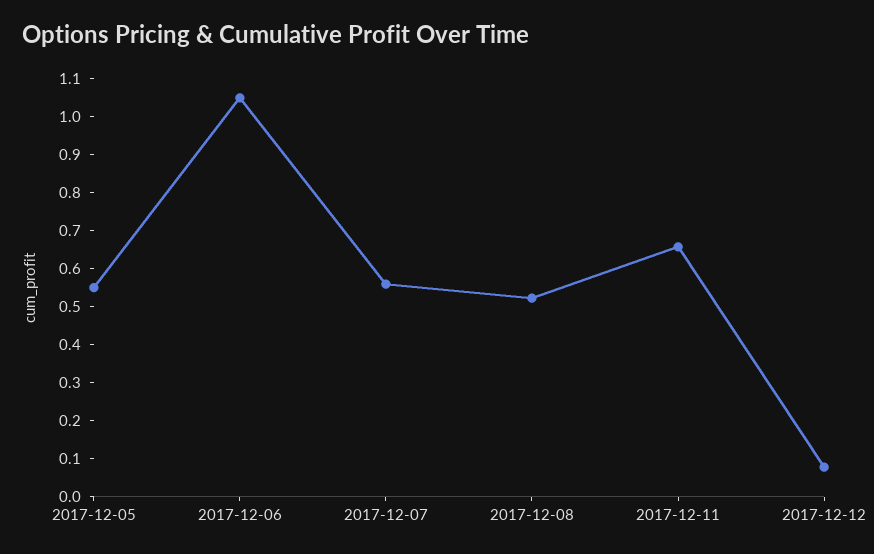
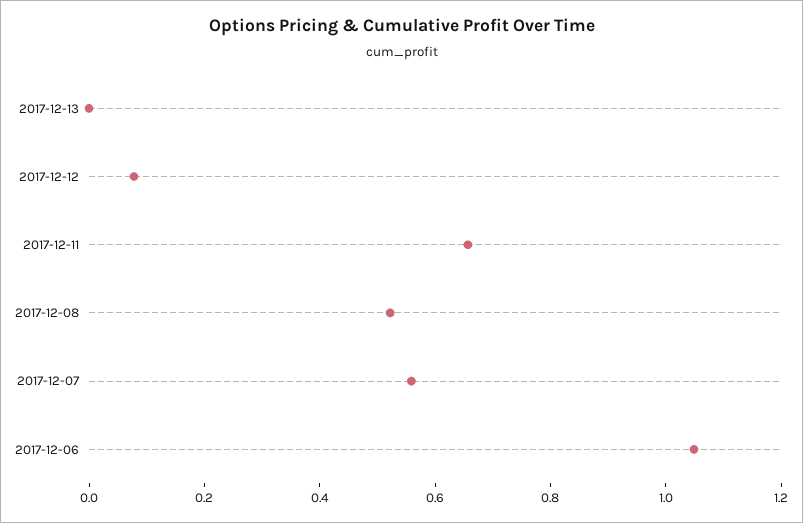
2017-12-05: 0.55 -> none
2017-12-13: none -> 0

